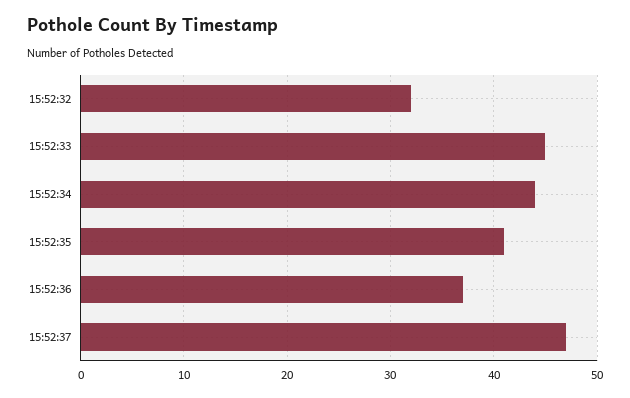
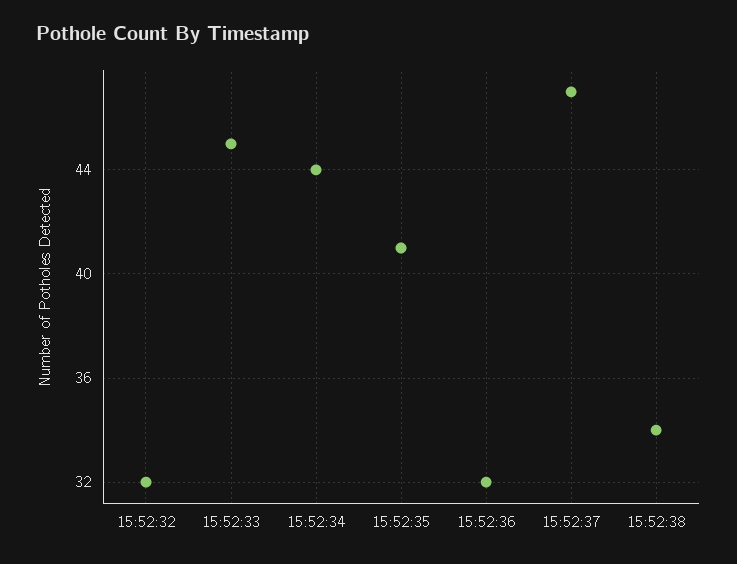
15:52:36: 37 -> 32
15:52:38: none -> 34

